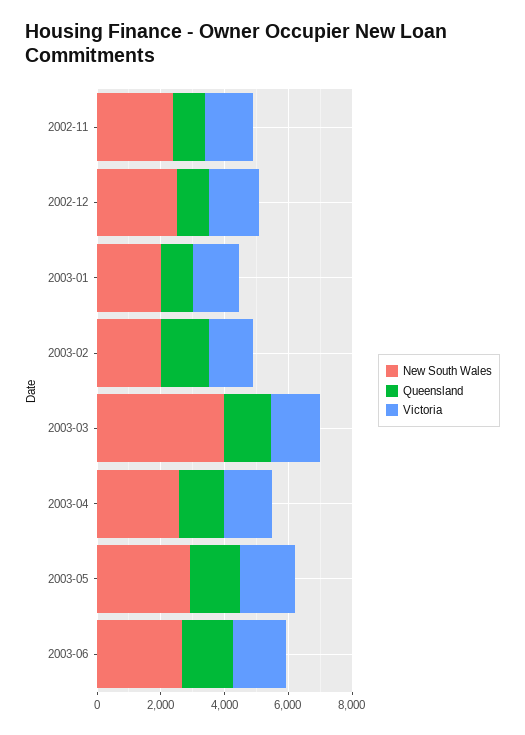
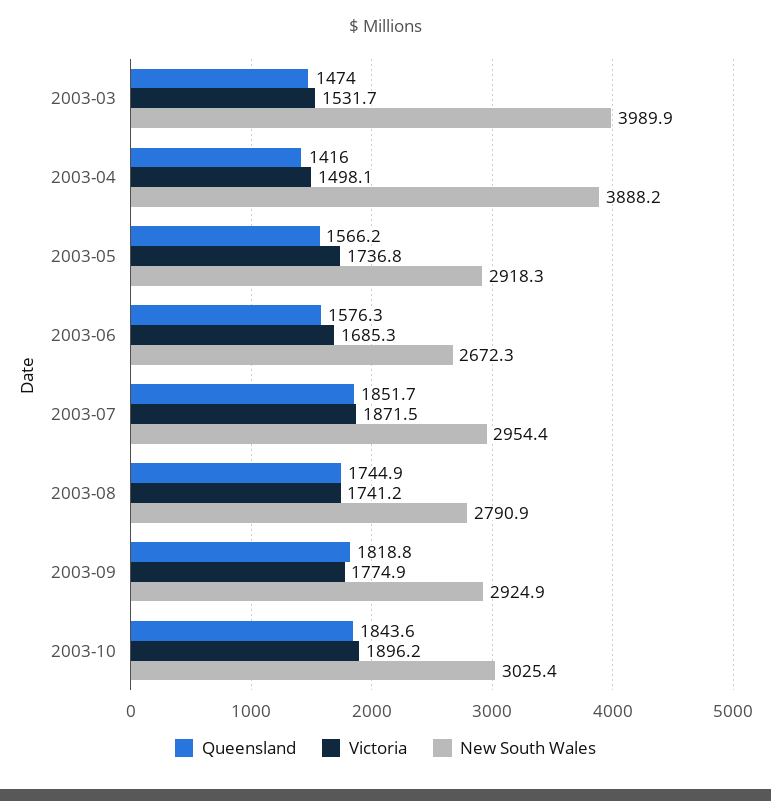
New South Wales, 2002-11: 2500 -> none
Queensland, 2002-11: 1000 -> none
Victoria, 2002-11: 1500 -> none
New South Wales, 2002-12: 2500 -> none
Queensland, 2002-12: 1000 -> none
Victoria, 2002-12: 1500 -> none
New South Wales, 2003-01: 2000 -> none
Queensland, 2003-01: 1000 -> none
Victoria, 2003-01: 1500 -> none
New South Wales, 2003-02: 2000 -> none
Queensland, 2003-02: 1500 -> none
Victoria, 2003-02: 1500 -> none
New South Wales, 2003-04: 2500 -> 3888.2
Queensland, 2003-07: none -> 1851.7
Victoria, 2003-07: none -> 1871.5
New South Wales, 2003-07: none -> 2954.4
Queensland, 2003-08: none -> 1744.9
Victoria, 2003-08: none -> 1741.2
New South Wales, 2003-08: none -> 2790.9
Queensland, 2003-09: none -> 1818.8
Victoria, 2003-09: none -> 1774.9
New South Wales, 2003-09: none -> 2924.9
Queensland, 2003-10: none -> 1843.6
Victoria, 2003-10: none -> 1896.2
New South Wales, 2003-10: none -> 3025.4

